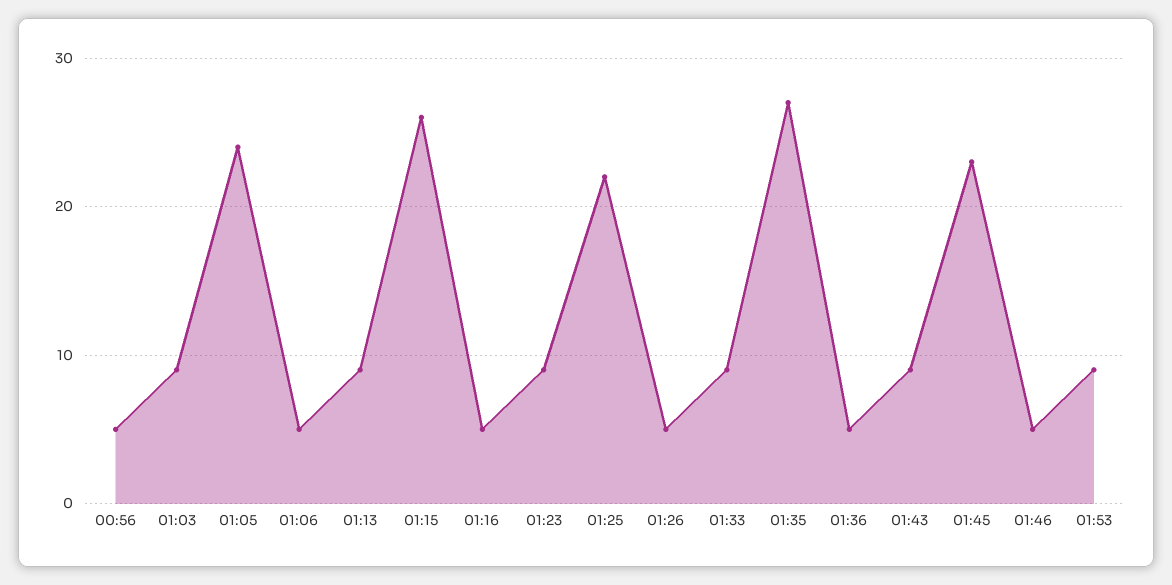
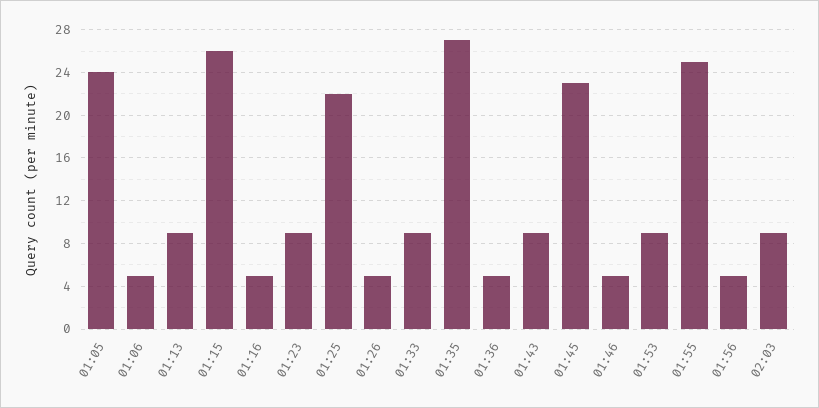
00:56: 5 -> none
01:03: 9 -> none
01:55: none -> 25
01:56: none -> 5
02:03: none -> 9

